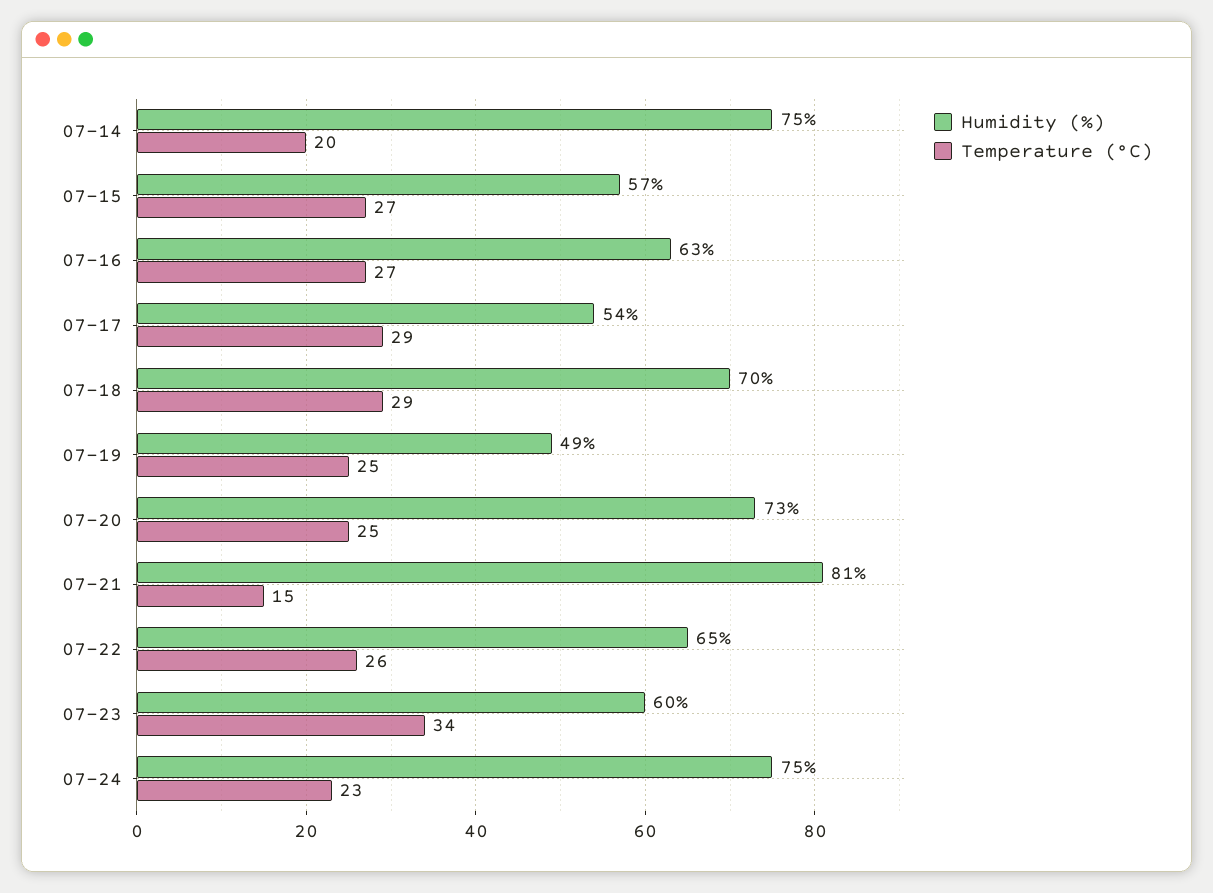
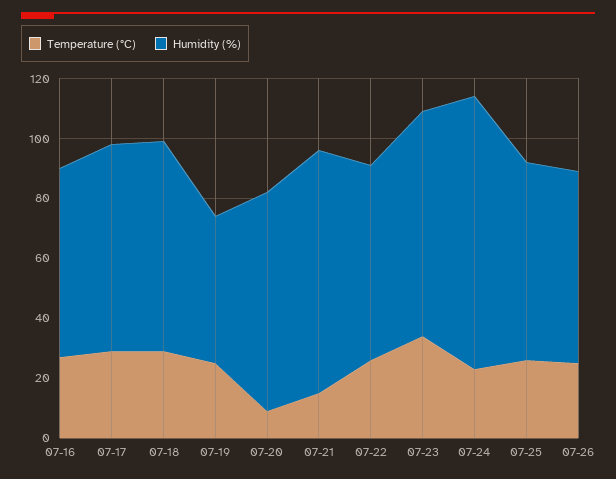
Humidity (%), 07-14: 75 -> none
Temperature (°C), 07-14: 20 -> none
Humidity (%), 07-15: 57 -> none
Temperature (°C), 07-15: 27 -> none
Humidity (%), 07-17: 54 -> 70
Temperature (°C), 07-20: 25 -> 10
Humidity (%), 07-23: 60 -> 75
Humidity (%), 07-24: 75 -> 90
Temperature (°C), 07-25: none -> 25
Humidity (%), 07-25: none -> 65
Temperature (°C), 07-26: none -> 25
Humidity (%), 07-26: none -> 65

